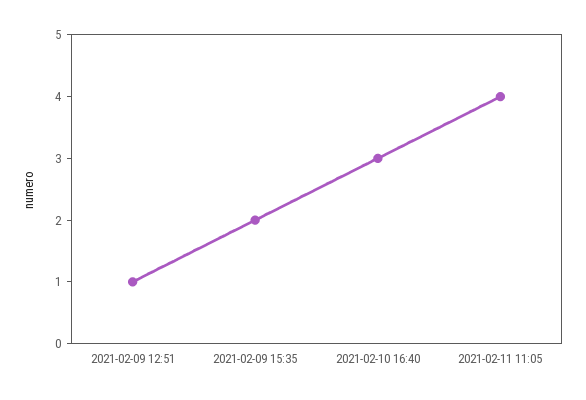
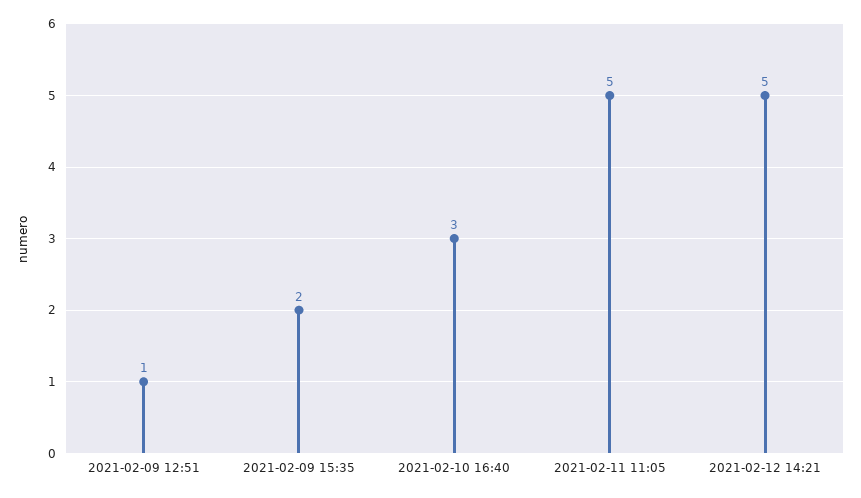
2021-02-11 11:05: 4 -> 5
2021-02-12 14:21: none -> 5

